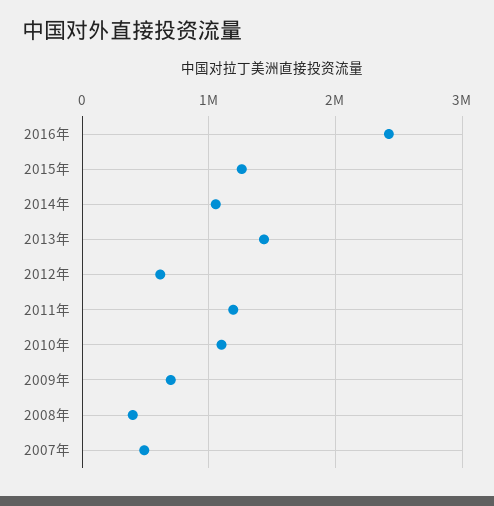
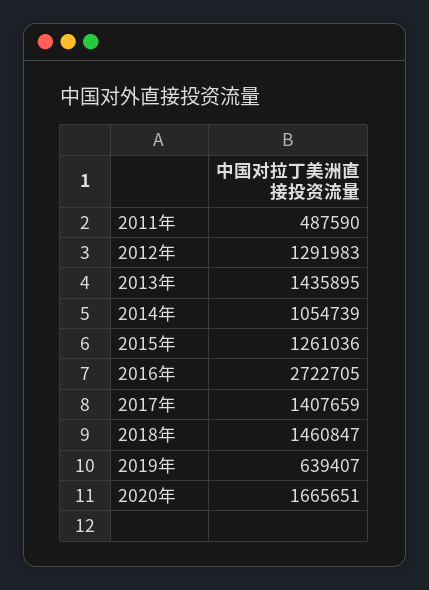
2016年: 2400000 -> 2722705
2012年: 600000 -> 1291983
2011年: 1200000 -> 487590
2010年: 1100000 -> none
2009年: 700000 -> none
2008年: 400000 -> none
2007年: 500000 -> none
2017年: none -> 1407659
2018年: none -> 1460847
2019年: none -> 639407
2020年: none -> 1665651

